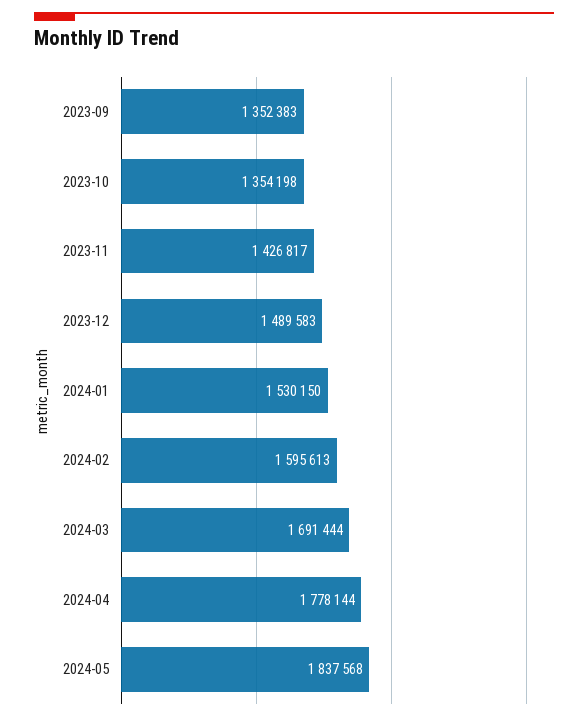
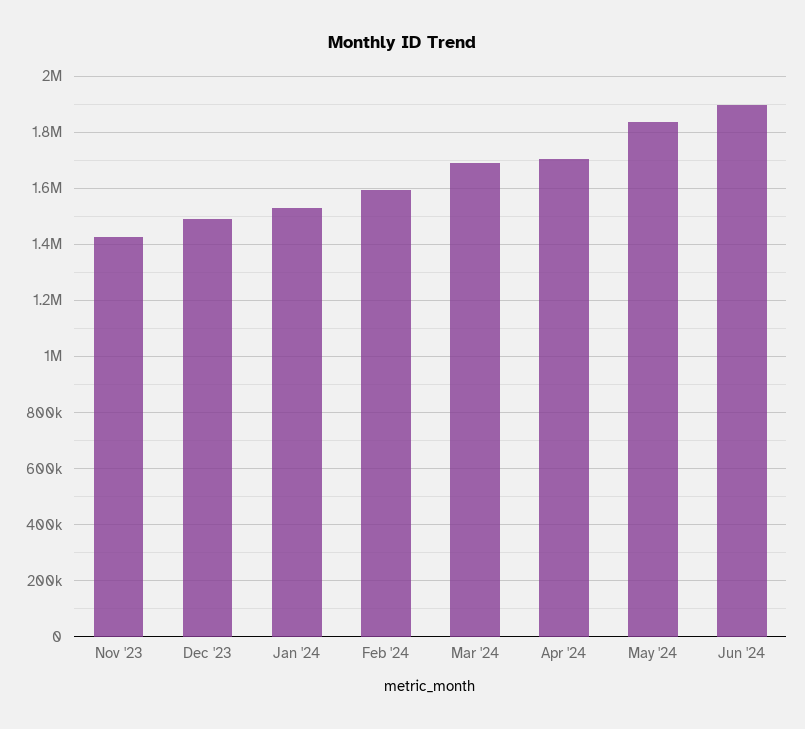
2023-09: 1352383 -> none
2023-10: 1354198 -> none
2024-04: 1778144 -> 1700000
Jun '24: none -> 1900000

